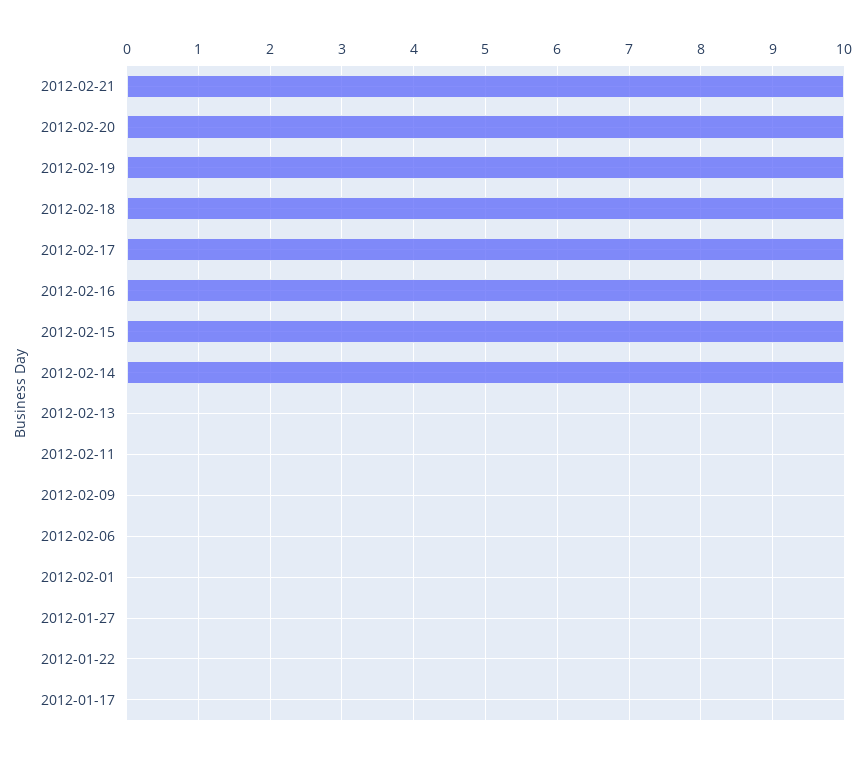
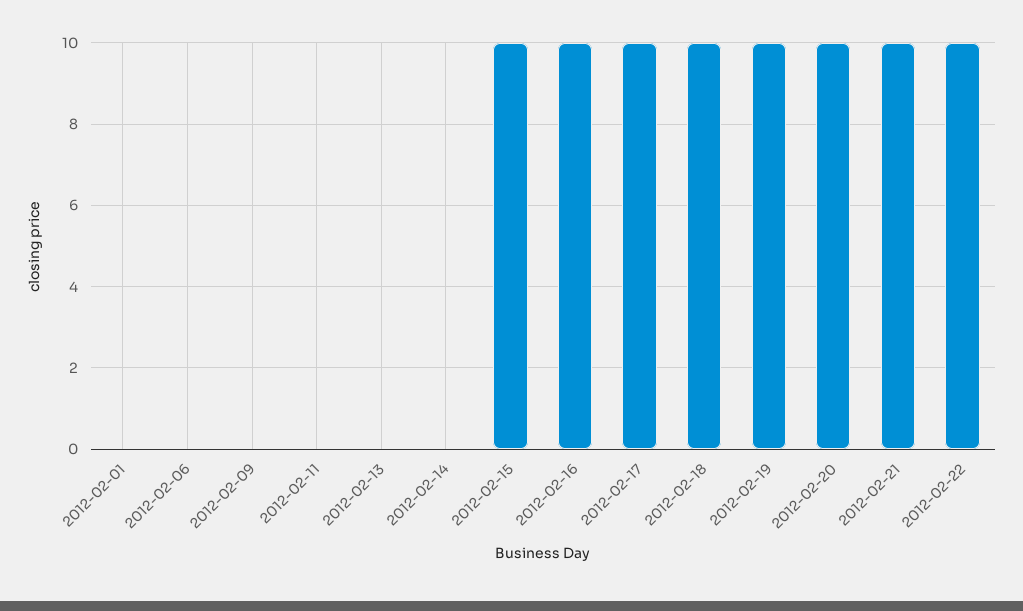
2012-02-14: 10 -> 0
2012-01-27: 0 -> none
2012-01-22: 0 -> none
2012-01-17: 0 -> none
2012-02-22: none -> 10

